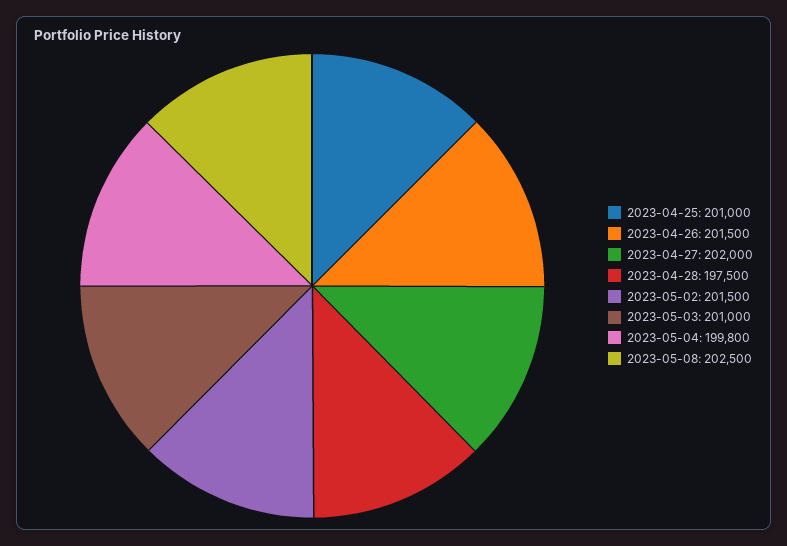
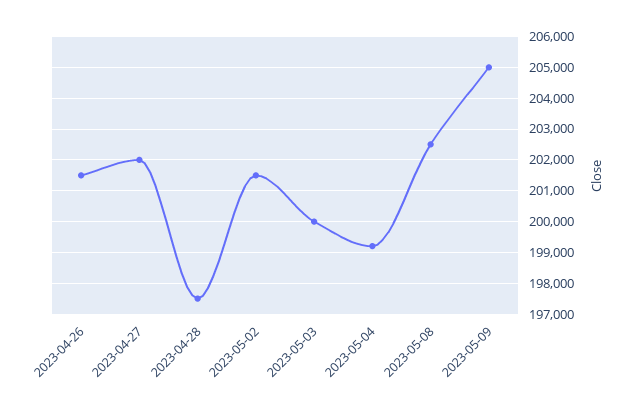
2023-04-25: 201000 -> none
2023-05-03: 201000 -> 200000
2023-05-04: 199800 -> 199200
2023-05-09: none -> 205000

